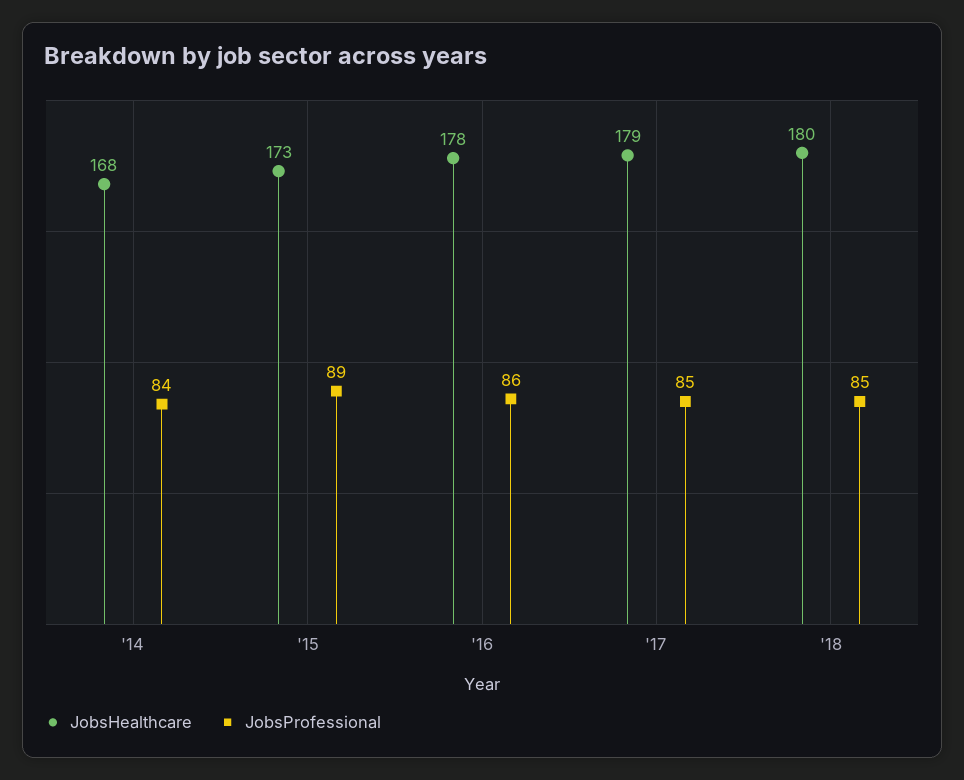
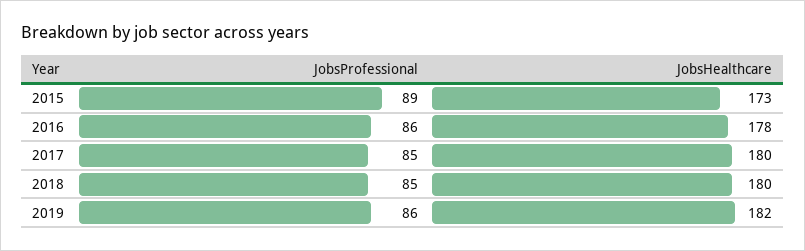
JobsHealthcare, '14: 168 -> none
JobsProfessional, '14: 84 -> none
JobsHealthcare, '17: 179 -> 180
JobsProfessional, 2019: none -> 86
JobsHealthcare, 2019: none -> 182

